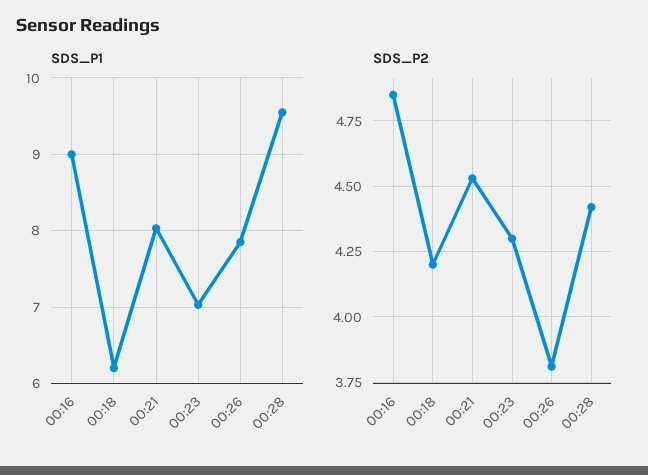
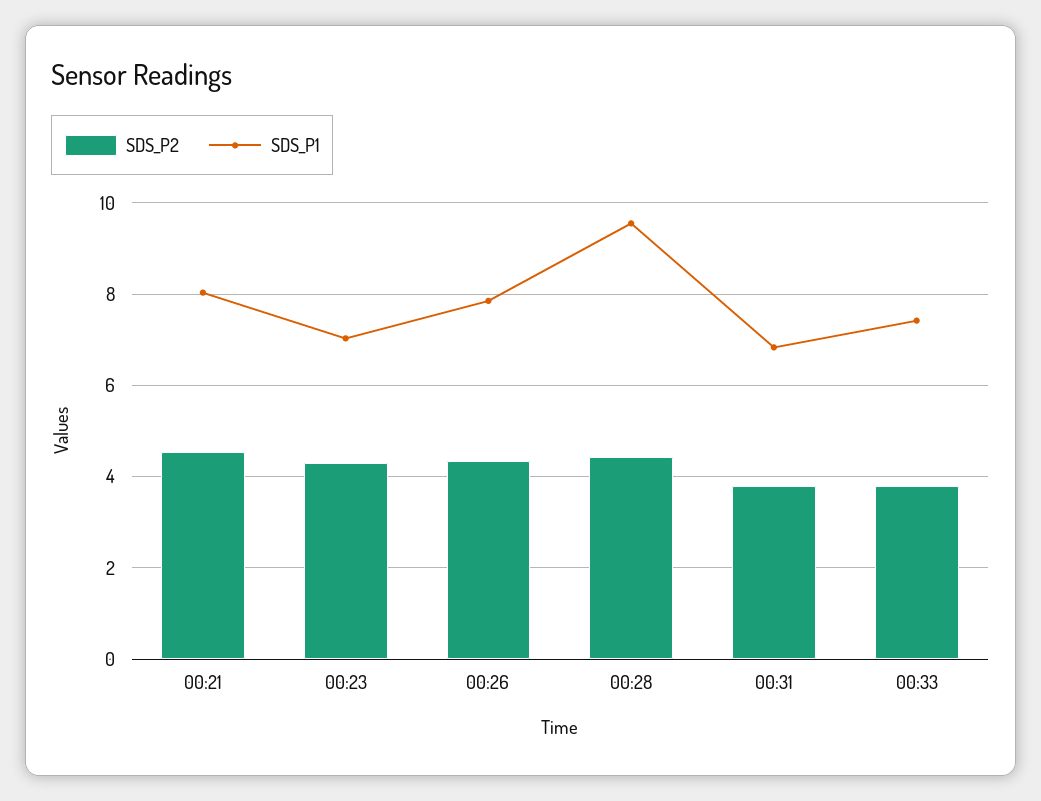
SDS_P1, 00:16: 9 -> none
SDS_P1, 00:18: 6.2 -> none
SDS_P2, 00:16: 4.85 -> none
SDS_P2, 00:18: 4.2 -> none
SDS_P2, 00:26: 3.8 -> 4.4
SDS_P2, 00:31: none -> 3.8
SDS_P1, 00:31: none -> 6.8
SDS_P2, 00:33: none -> 3.8
SDS_P1, 00:33: none -> 7.4

